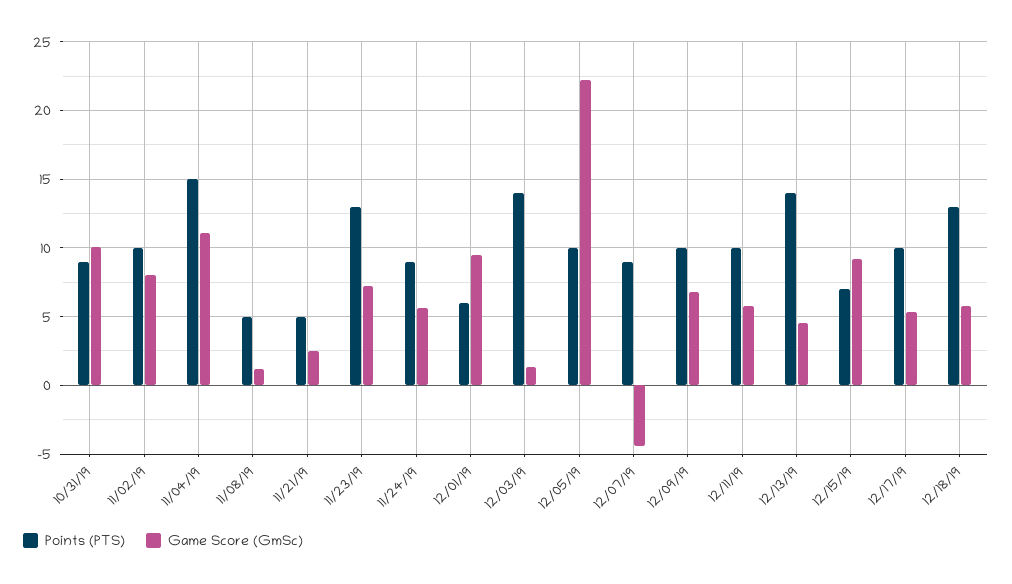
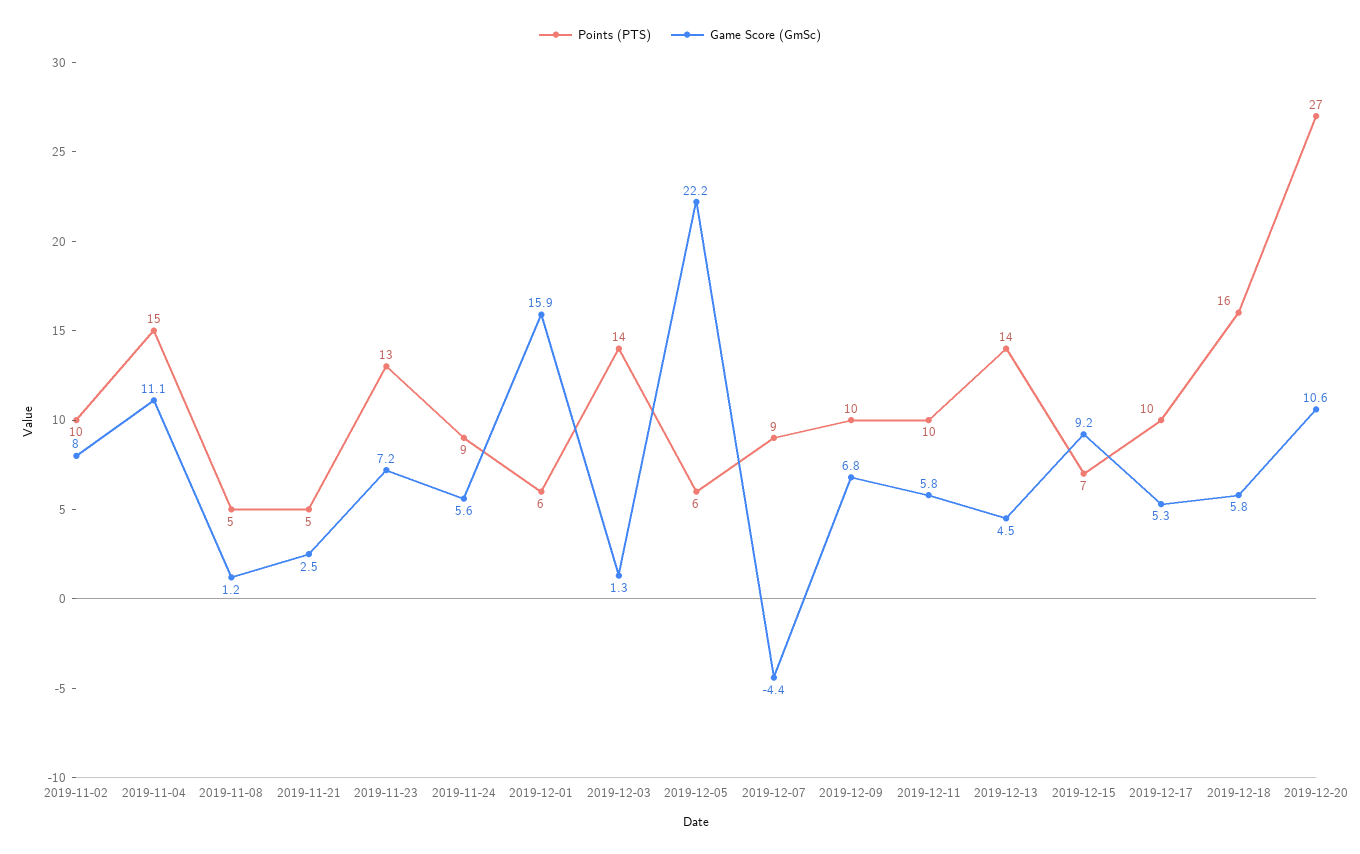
Points (PTS), 10/31/19: 9 -> none
Game Score (GmSc), 10/31/19: 10 -> none
Game Score (GmSc), 12/01/19: 9.5 -> 15.9
Points (PTS), 12/05/19: 10 -> 6
Points (PTS), 12/18/19: 13 -> 16
Points (PTS), 2019-12-20: none -> 27
Game Score (GmSc), 2019-12-20: none -> 10.6

